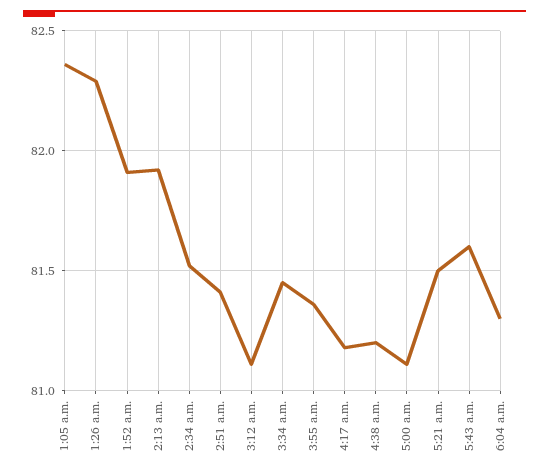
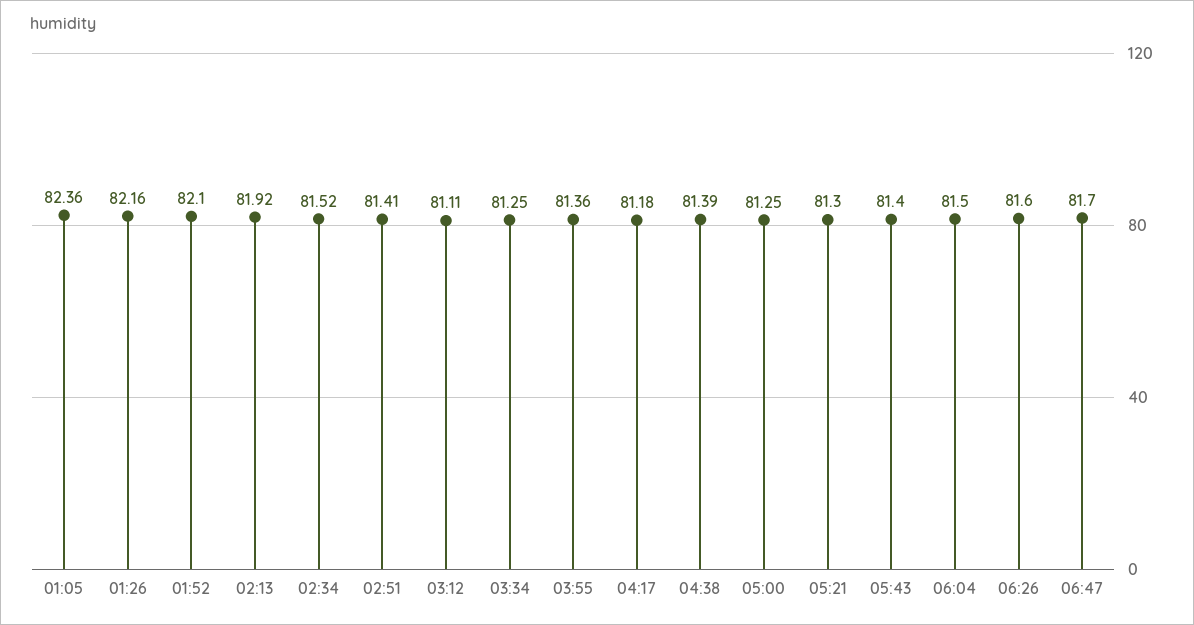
1:26 a.m.: 82.3 -> 82.16
1:52 a.m.: 81.9 -> 82.1
3:34 a.m.: 81.45 -> 81.25
4:38 a.m.: 81.2 -> 81.39
5:00 a.m.: 81.1 -> 81.25
5:21 a.m.: 81.5 -> 81.3
5:43 a.m.: 81.6 -> 81.4
6:04 a.m.: 81.3 -> 81.5
06:26: none -> 81.6
06:47: none -> 81.7

